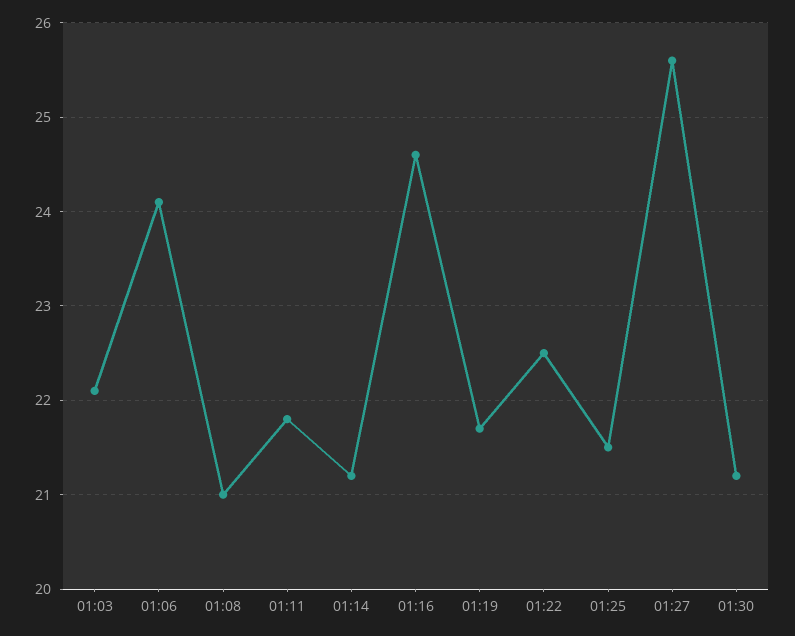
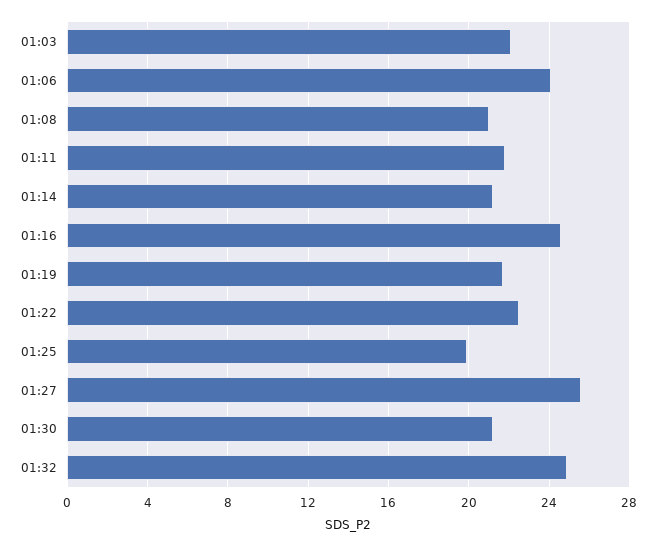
01:25: 21.5 -> 20
01:32: none -> 25

